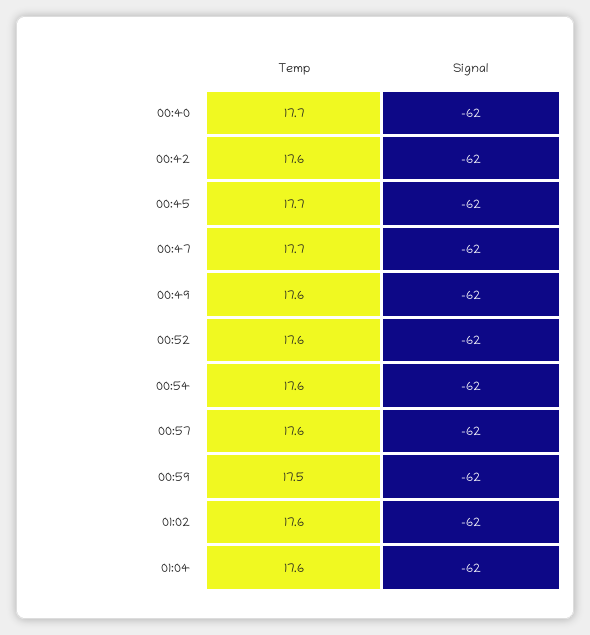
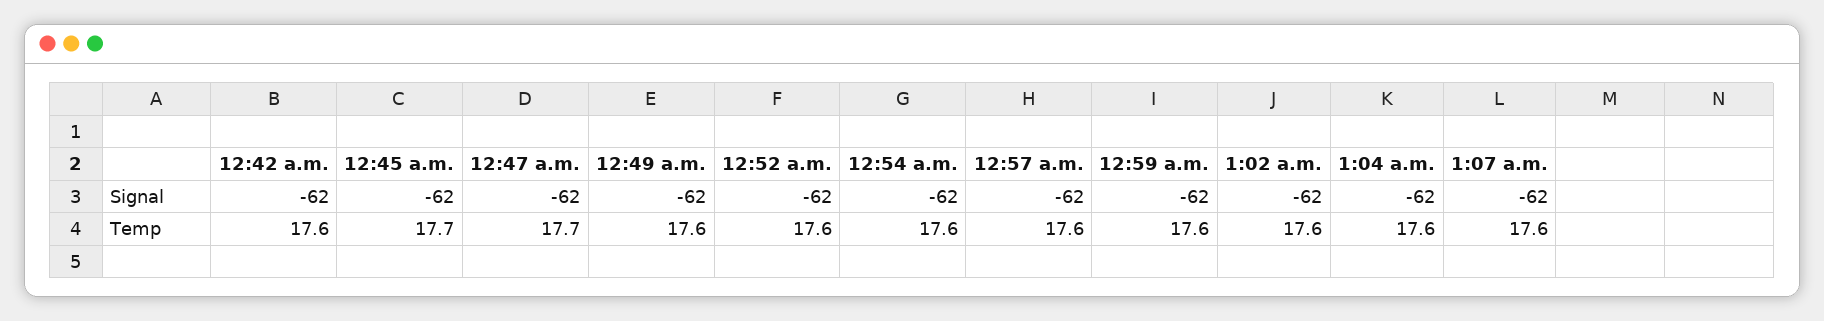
Temp, 00:40: 17.7 -> none
Signal, 00:40: -62 -> none
Temp, 00:59: 17.5 -> 17.6
Signal, 1:07 a.m.: none -> -62
Temp, 1:07 a.m.: none -> 17.6

